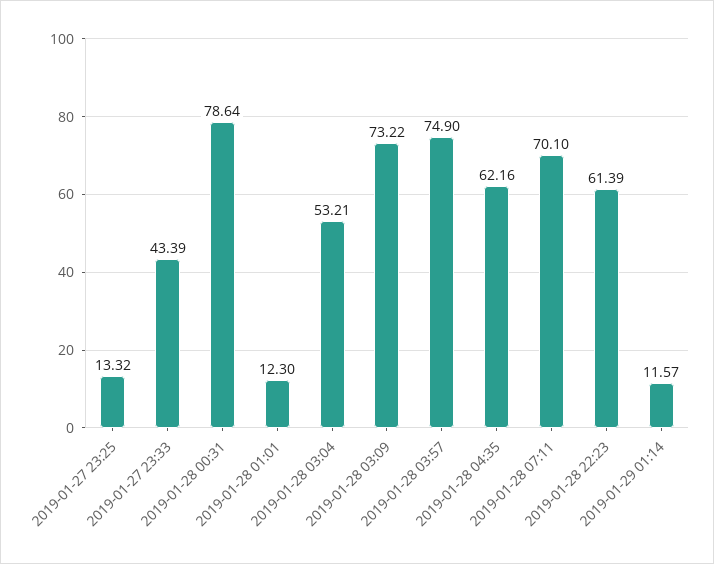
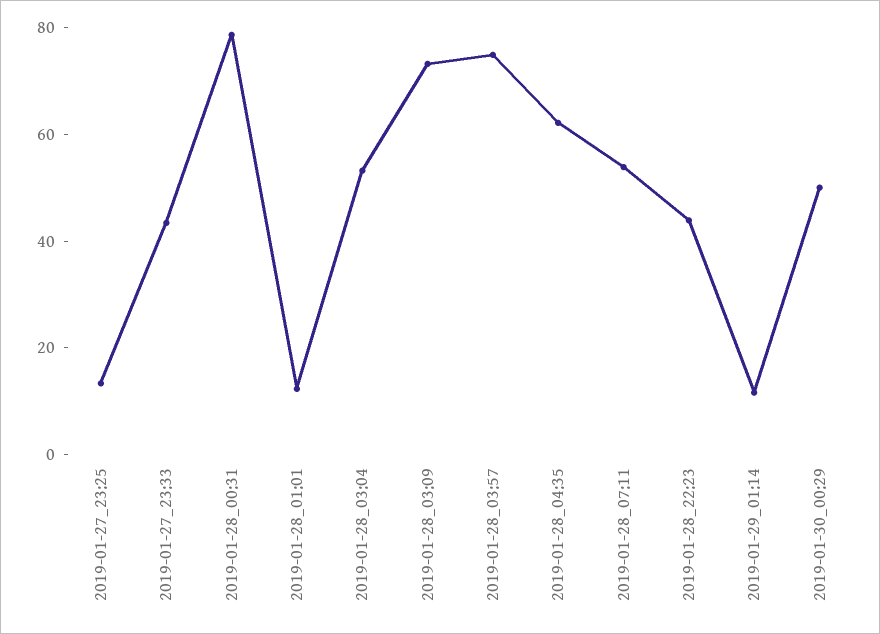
2019-01-28 07:11: 70.1 -> 55
2019-01-28 22:23: 61.39 -> 45
2019-01-30_00:29: none -> 50

